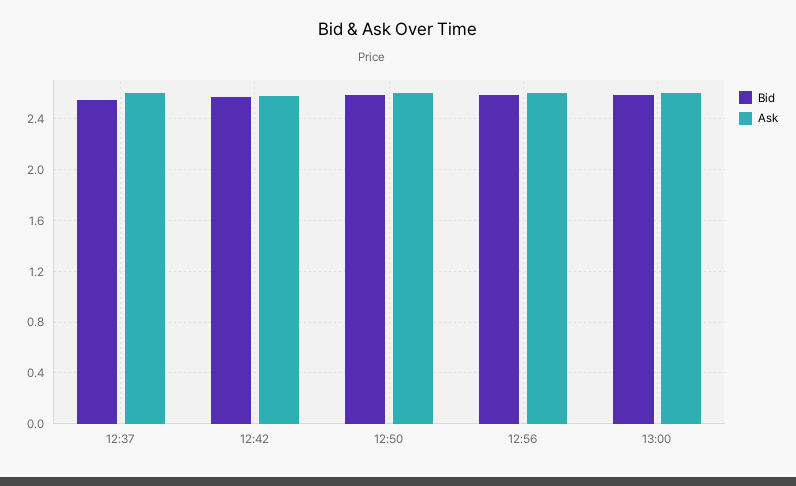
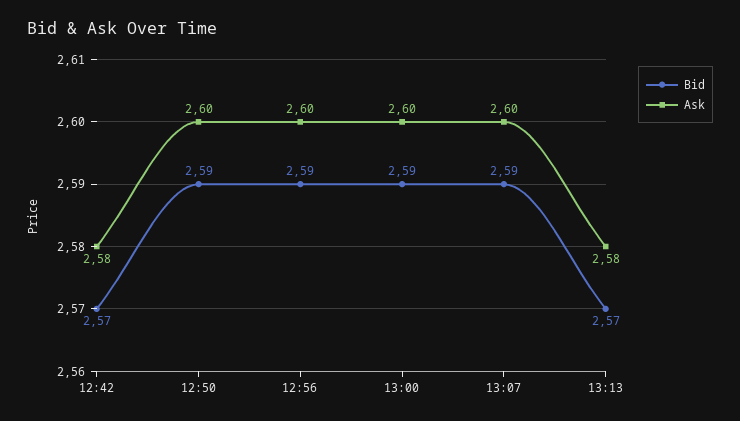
Bid, 12:37: 2.55 -> none
Ask, 12:37: 2.6 -> none
Bid, 13:07: none -> 2.59
Ask, 13:07: none -> 2.6
Bid, 13:13: none -> 2.57
Ask, 13:13: none -> 2.58

